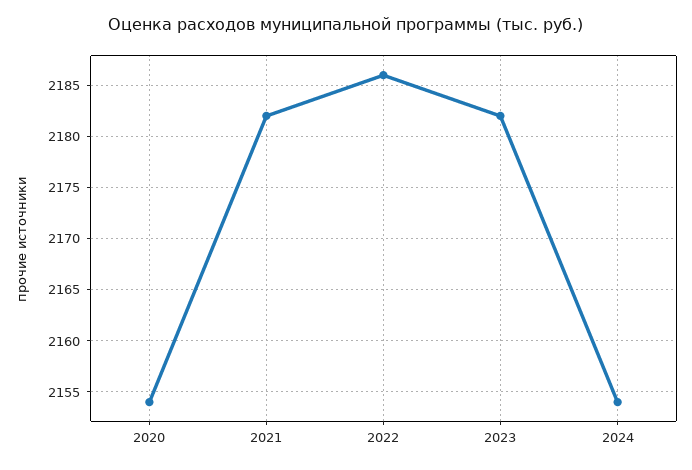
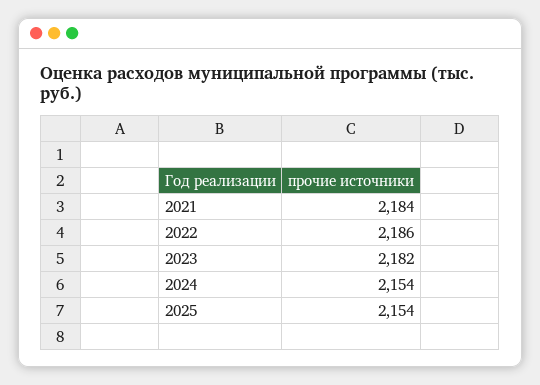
2020: 2154 -> none
2021: 2182 -> 2184
2025: none -> 2154

